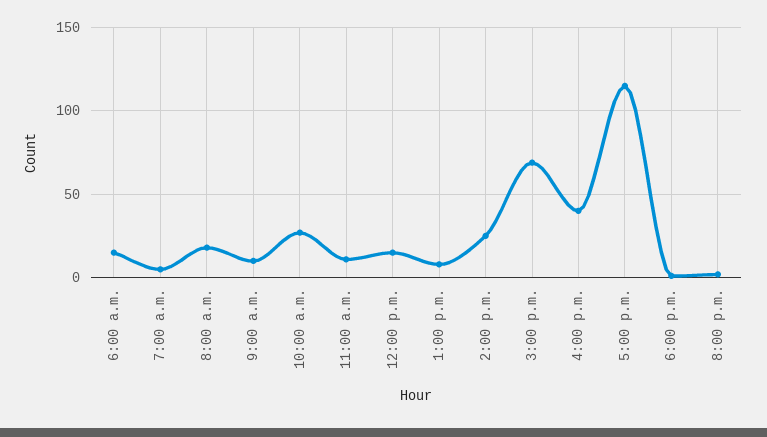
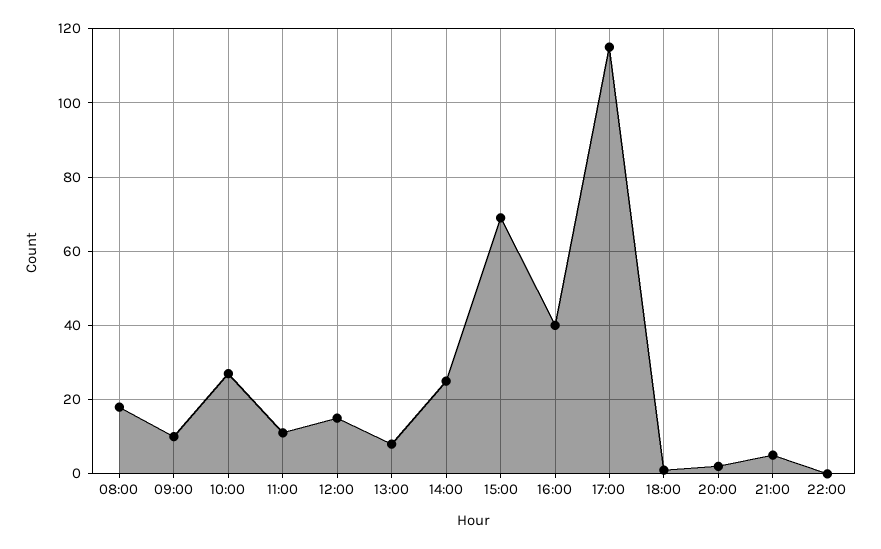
6:00 a.m.: 15 -> none
7:00 a.m.: 5 -> none
21:00: none -> 5
22:00: none -> 0

